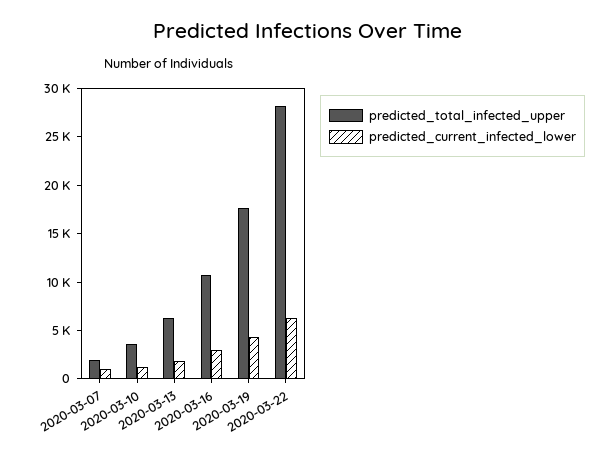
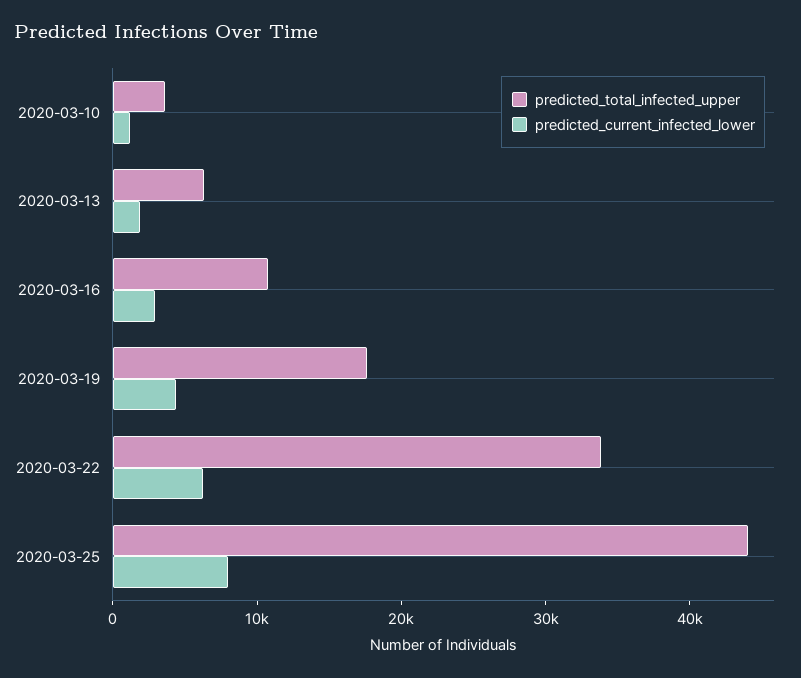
predicted_total_infected_upper, 2020-03-07: 2000 -> none
predicted_current_infected_lower, 2020-03-07: 1000 -> none
predicted_total_infected_upper, 2020-03-22: 28000 -> 34000
predicted_total_infected_upper, 2020-03-25: none -> 44000
predicted_current_infected_lower, 2020-03-25: none -> 8000

